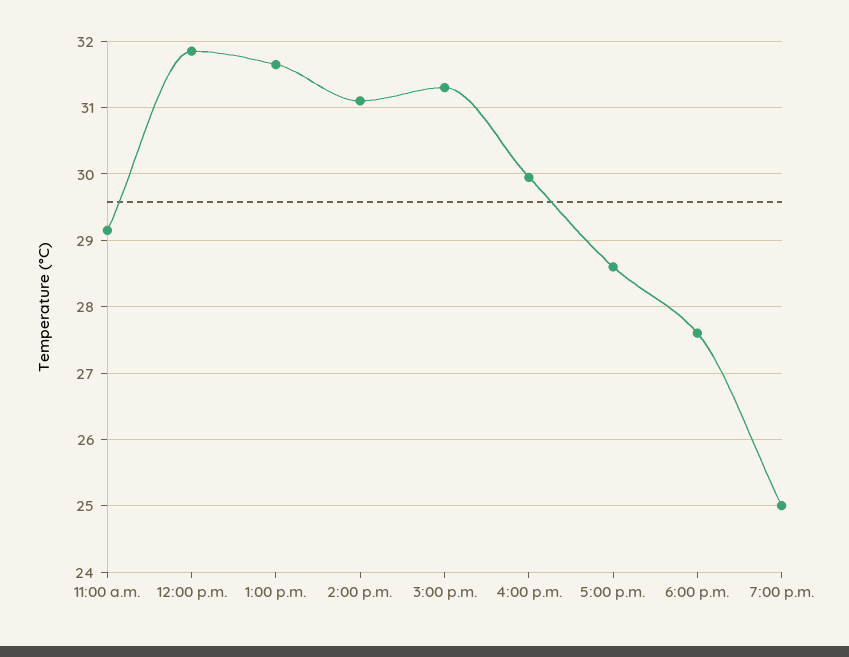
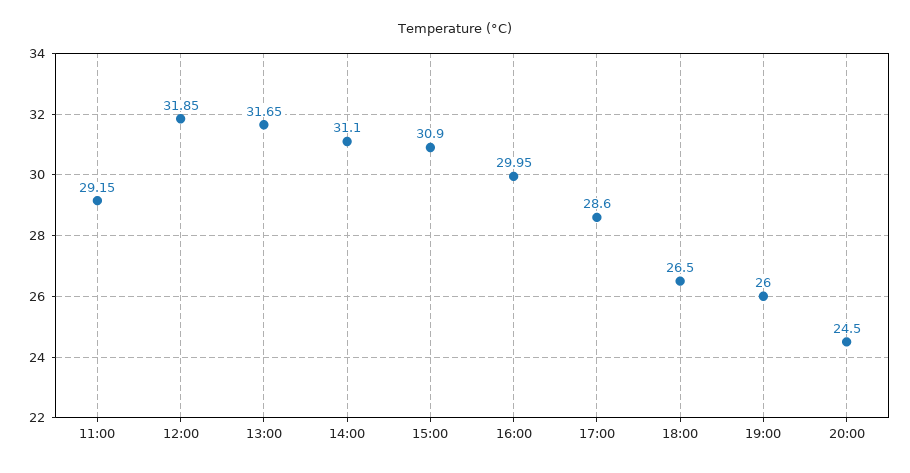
3:00 p.m.: 31.3 -> 30.9
6:00 p.m.: 27.6 -> 26.5
7:00 p.m.: 25 -> 26
20:00: none -> 24.5

